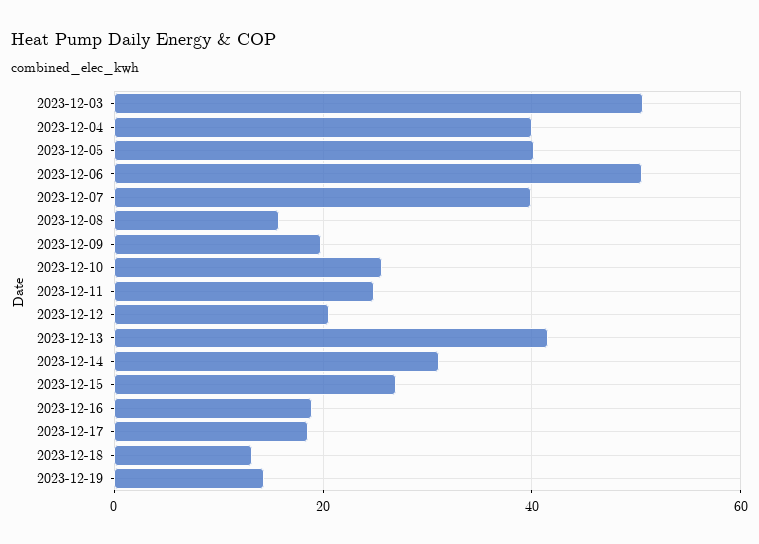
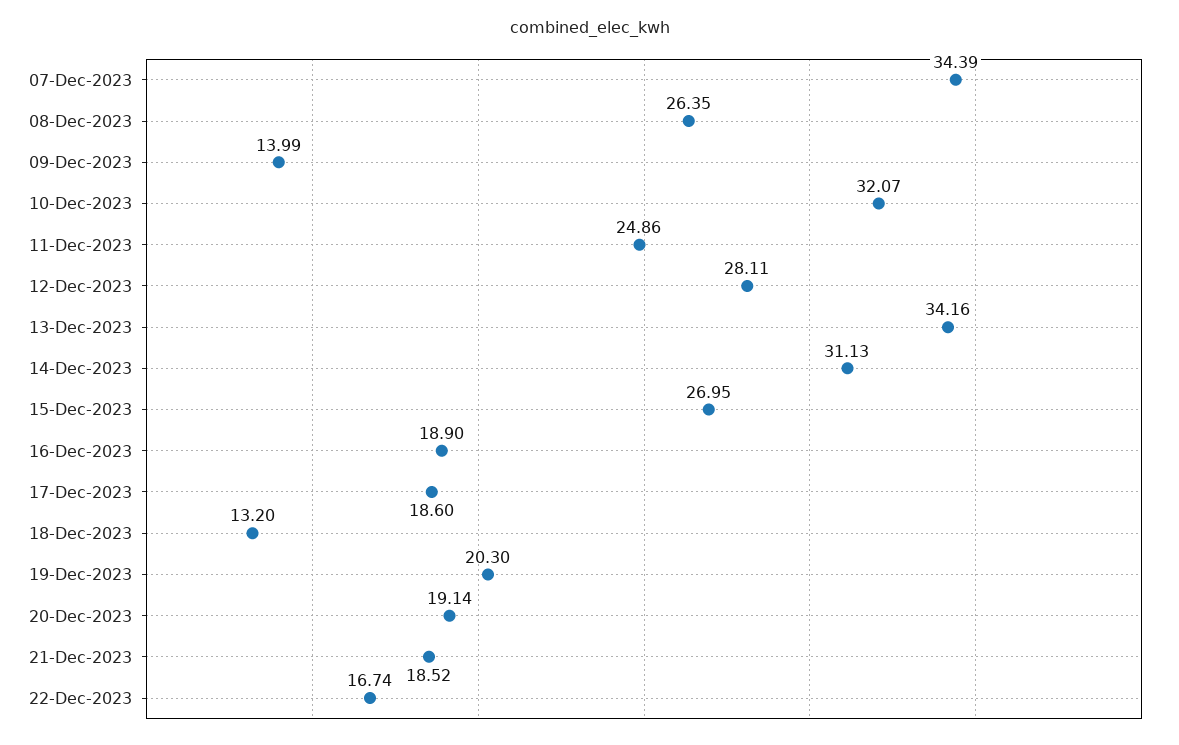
2023-12-03: 50 -> none
2023-12-04: 40 -> none
2023-12-05: 40 -> none
2023-12-06: 50 -> none
2023-12-07: 40 -> 34.39
2023-12-08: 16 -> 26.35
2023-12-09: 20 -> 13.99
2023-12-10: 26 -> 32.07
2023-12-12: 20 -> 28.11
2023-12-13: 42 -> 34.16
2023-12-19: 14 -> 20.3
20-Dec-2023: none -> 19.14
21-Dec-2023: none -> 18.52
22-Dec-2023: none -> 16.74

